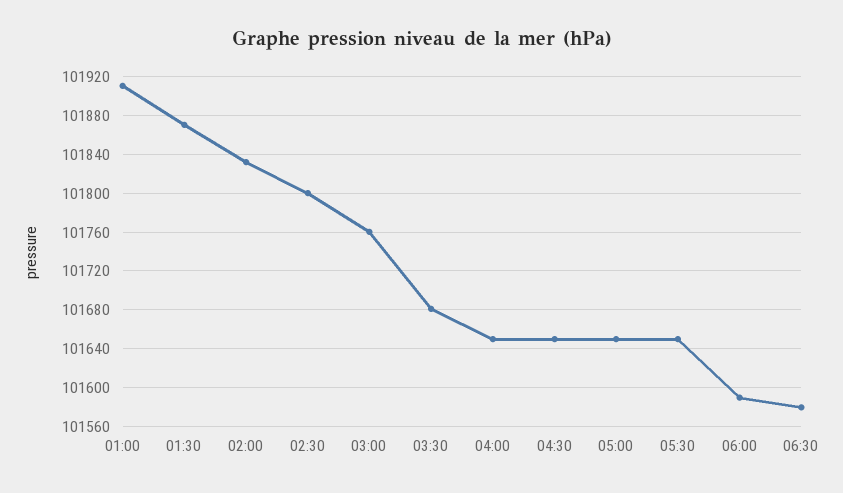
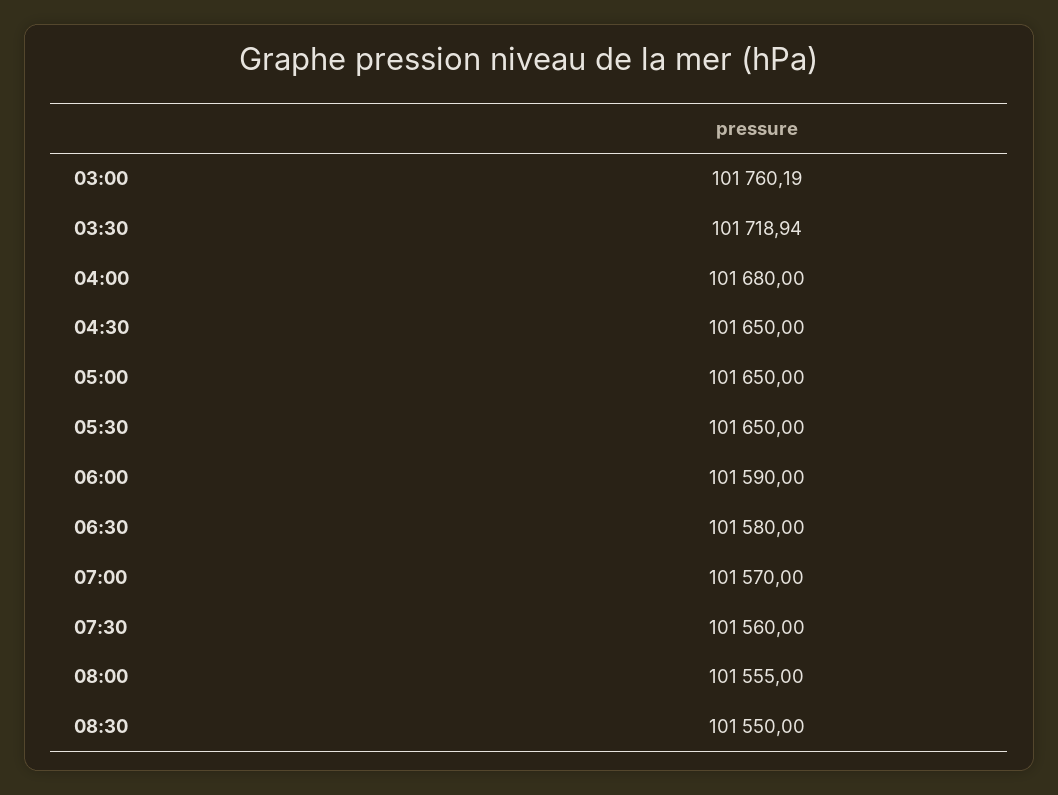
01:00: 101910 -> none
01:30: 101870 -> none
02:00: 101830 -> none
02:30: 101800 -> none
03:30: 101680 -> 101718.94
04:00: 101650 -> 101680
07:00: none -> 101570
07:30: none -> 101560
08:00: none -> 101555
08:30: none -> 101550

